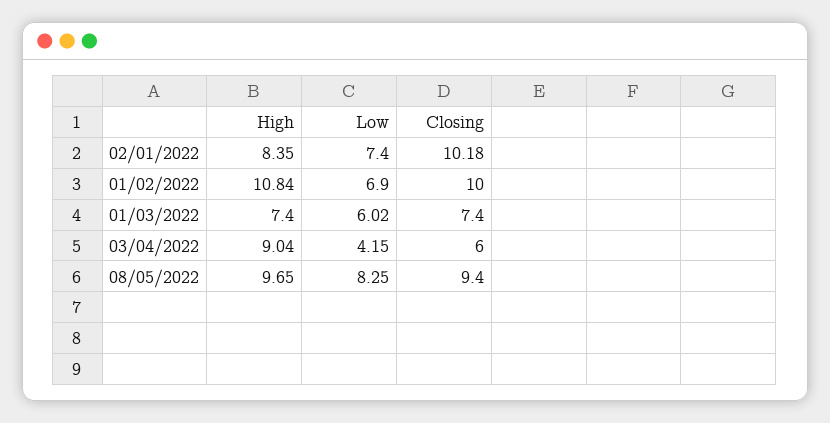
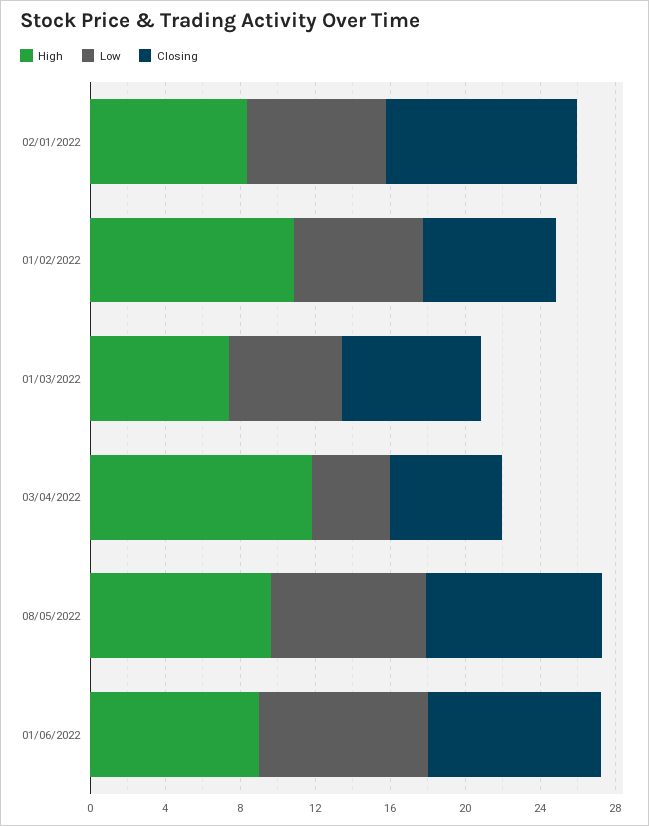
Closing, 01/02/2022: 10 -> 7
High, 03/04/2022: 9.04 -> 12
High, 01/06/2022: none -> 9
Low, 01/06/2022: none -> 9
Closing, 01/06/2022: none -> 9

